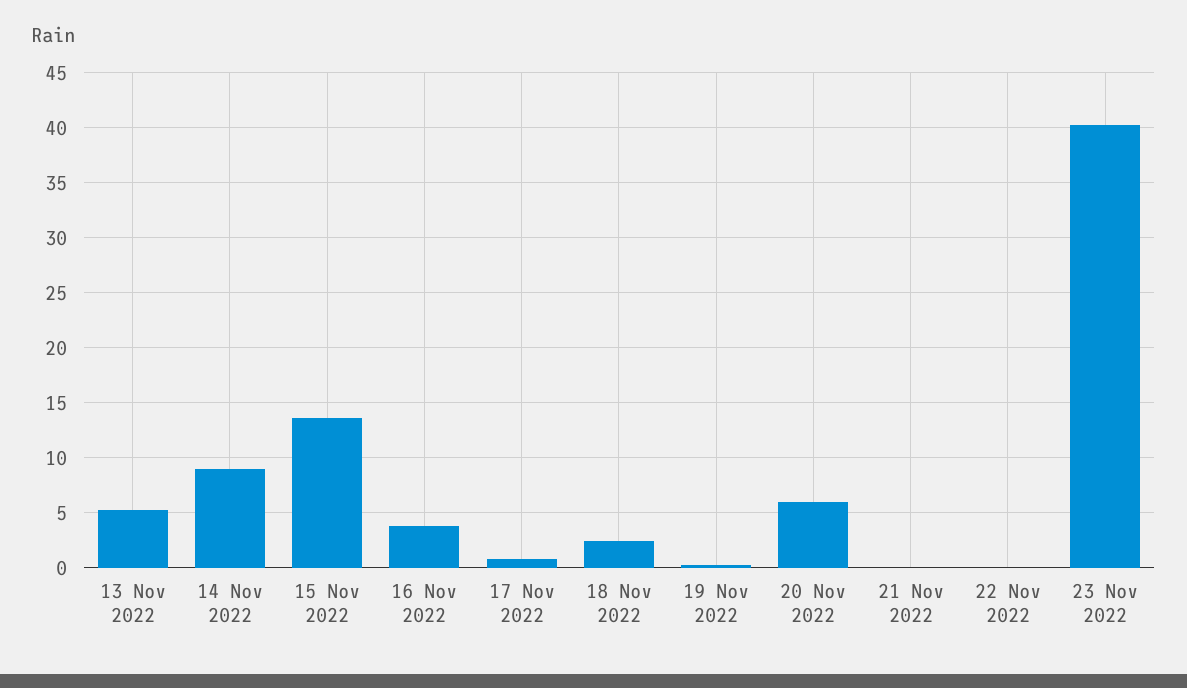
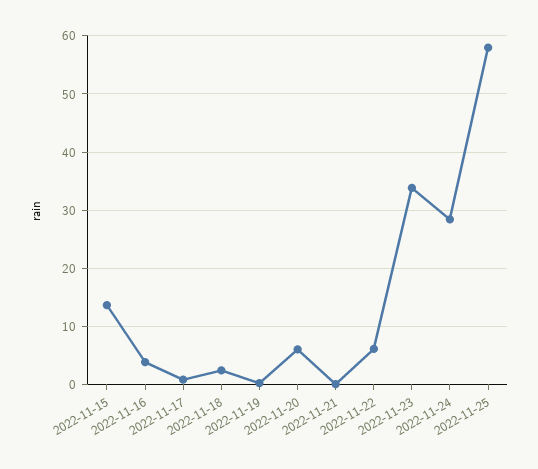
13 Nov 2022: 5 -> none
14 Nov 2022: 9 -> none
22 Nov 2022: 0 -> 6
23 Nov 2022: 40 -> 34
2022-11-24: none -> 28
2022-11-25: none -> 58

